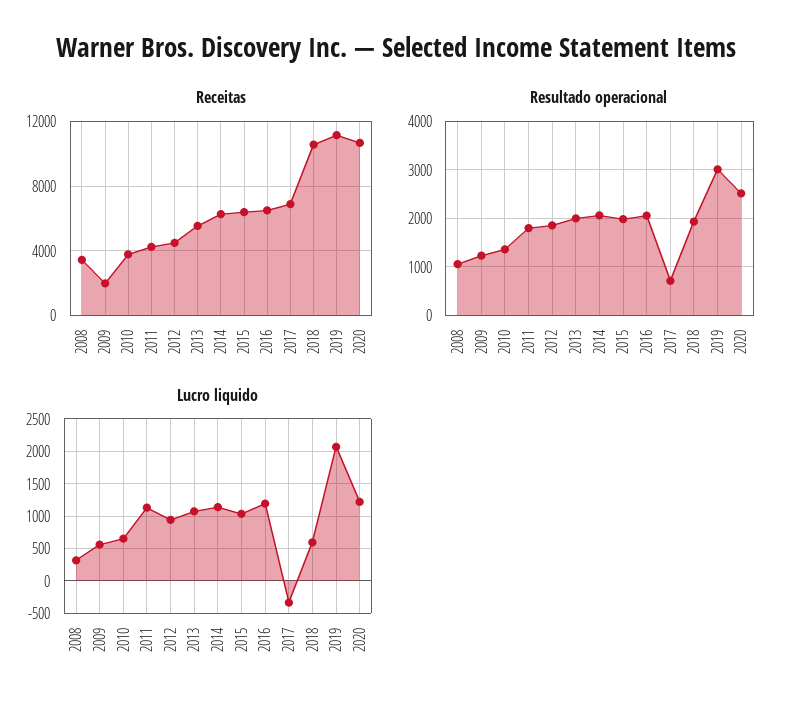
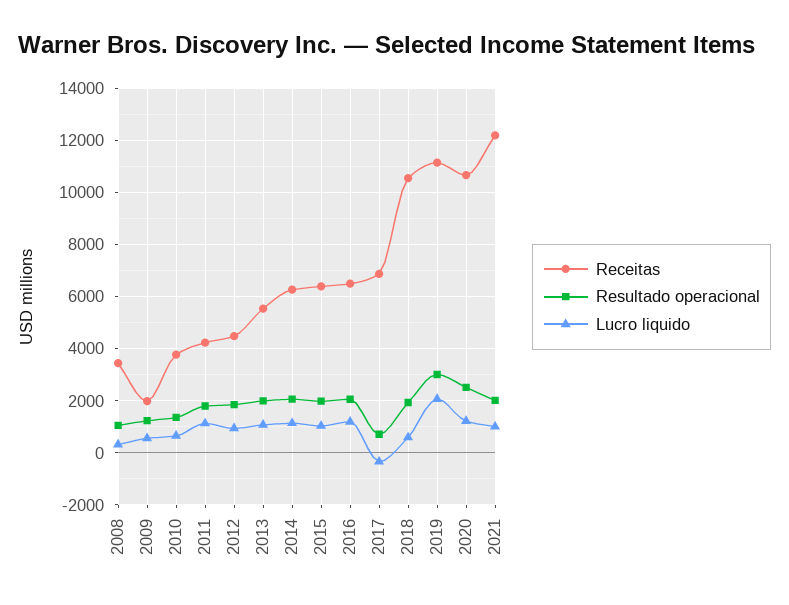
Receitas, 2021: none -> 12250
Resultado operacional, 2021: none -> 2000
Lucro liquido, 2021: none -> 1000

